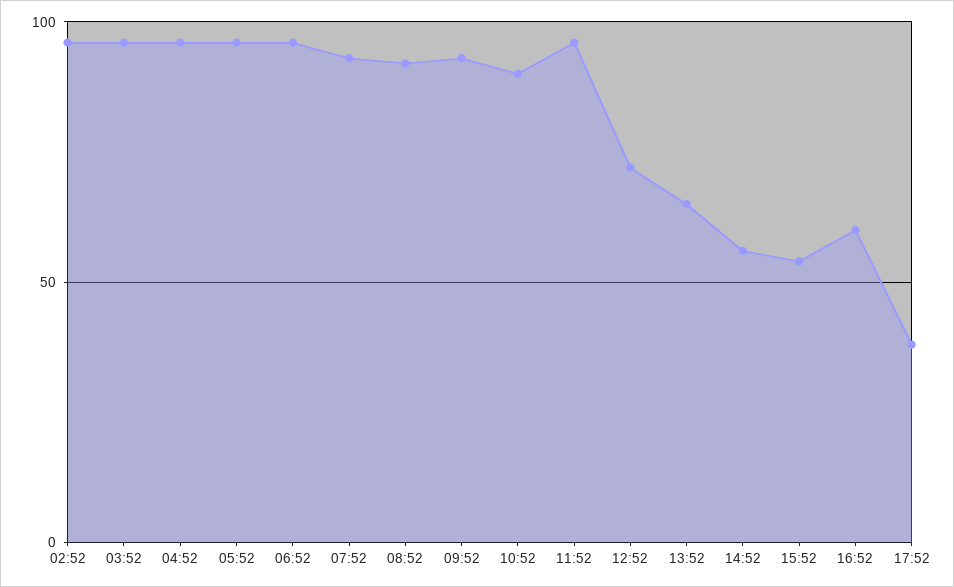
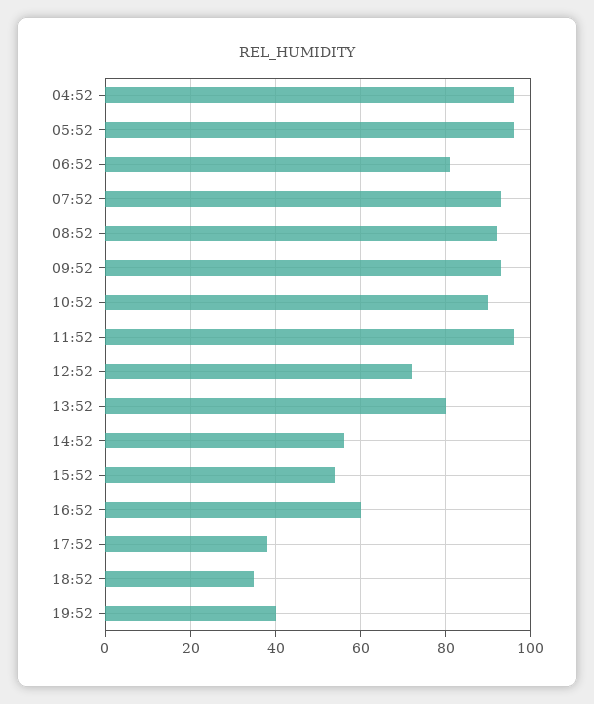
02:52: 95 -> none
03:52: 95 -> none
06:52: 95 -> 80
13:52: 65 -> 80
18:52: none -> 35
19:52: none -> 40

